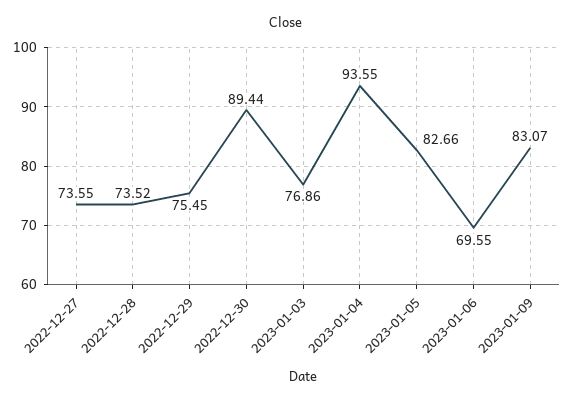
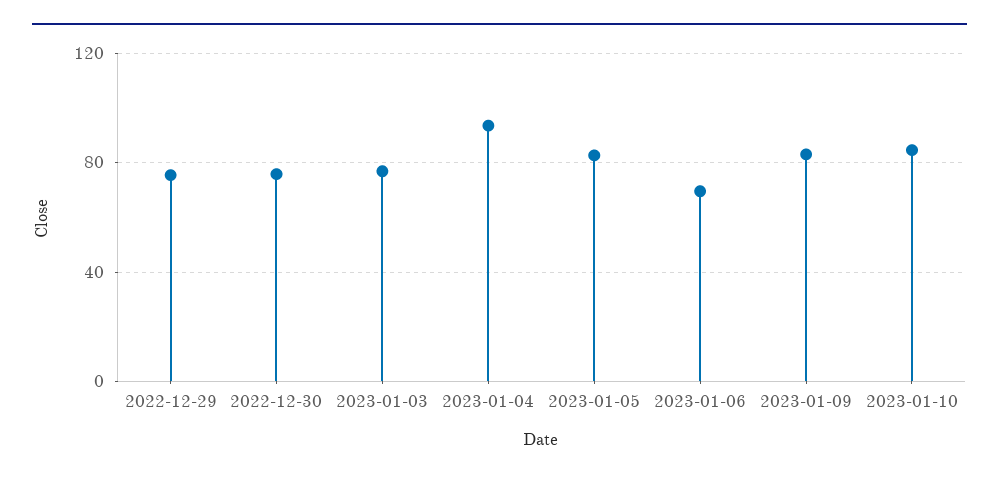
2022-12-27: 73.55 -> none
2022-12-28: 73.52 -> none
2022-12-30: 89.44 -> 75
2023-01-10: none -> 85

